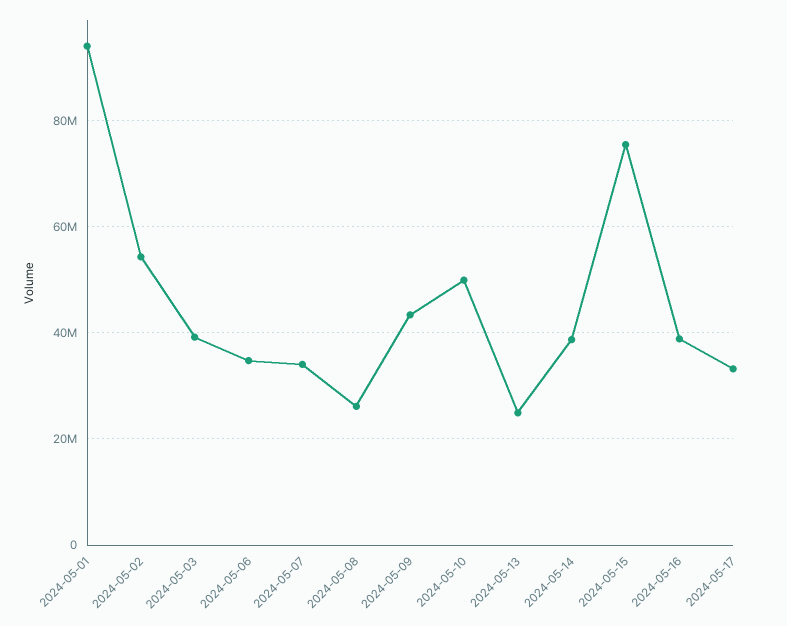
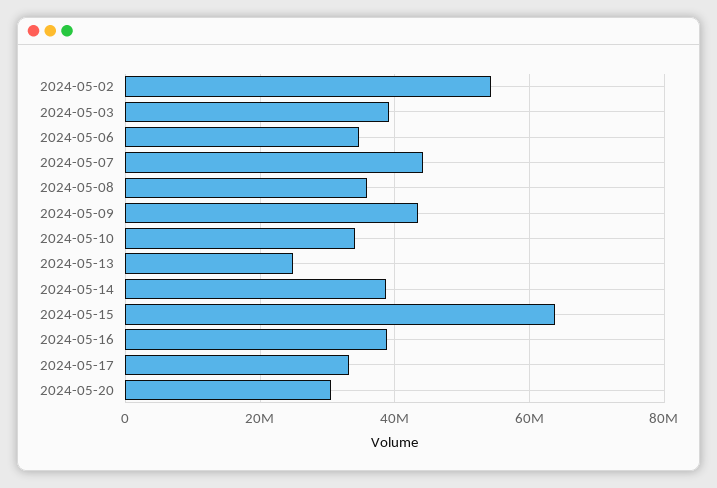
2024-05-01: 94000000 -> none
2024-05-07: 34000000 -> 44000000
2024-05-08: 26000000 -> 36000000
2024-05-10: 50000000 -> 34000000
2024-05-15: 76000000 -> 64000000
2024-05-20: none -> 30000000

